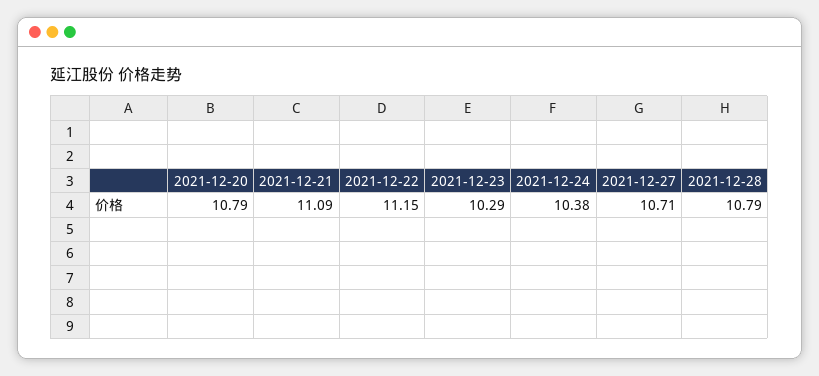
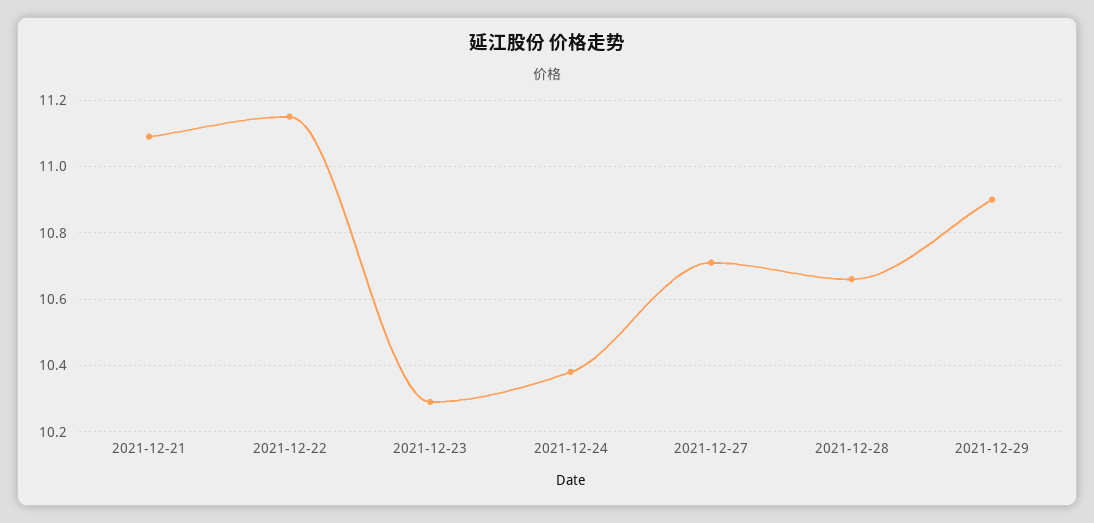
2021-12-20: 10.79 -> none
2021-12-28: 10.79 -> 10.65
2021-12-29: none -> 10.9

